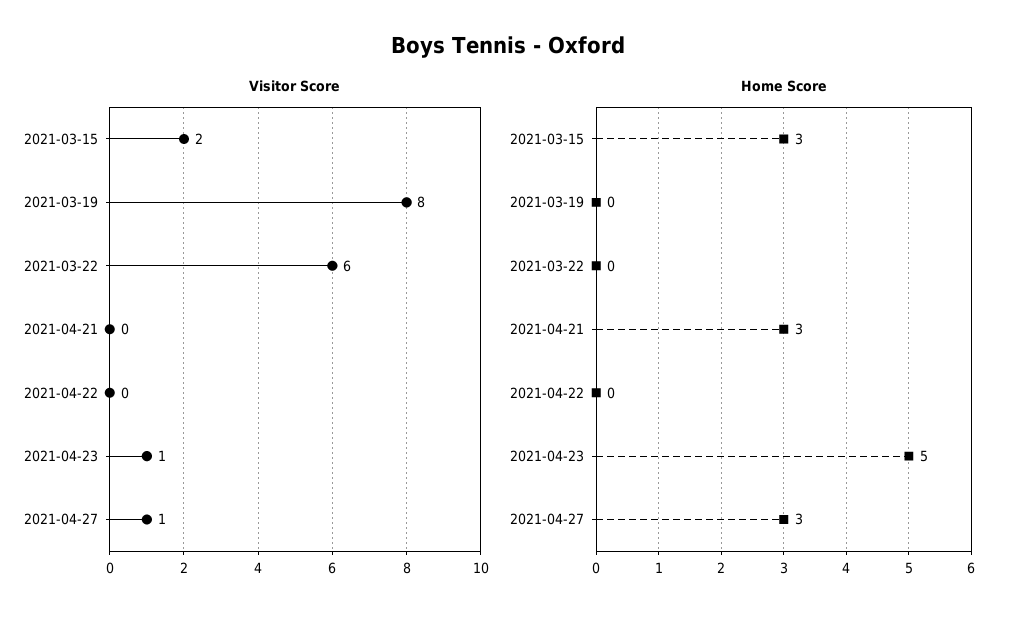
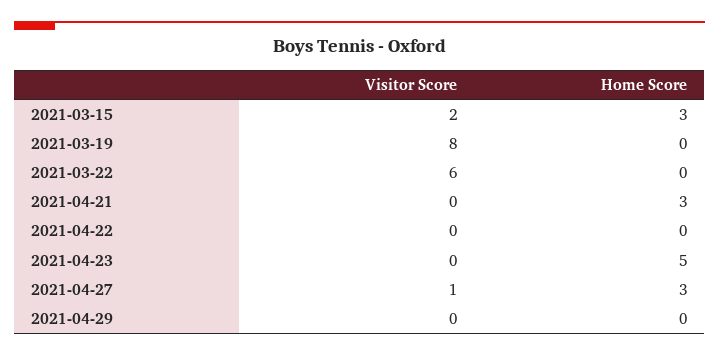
Visitor Score, 2021-04-23: 1 -> 0
Visitor Score, 2021-04-29: none -> 0
Home Score, 2021-04-29: none -> 0

